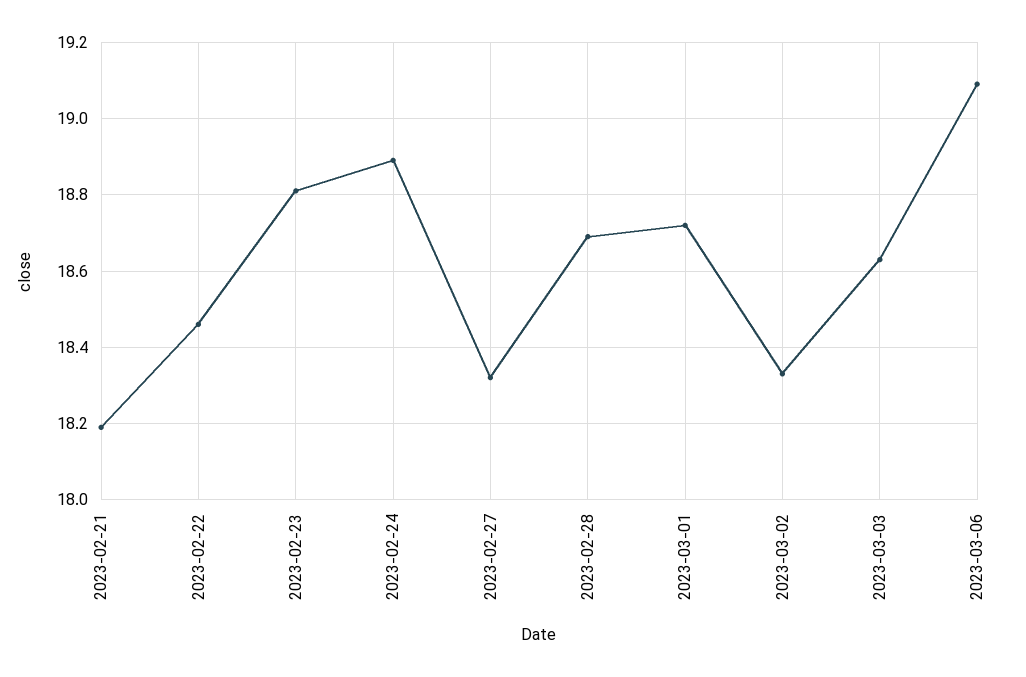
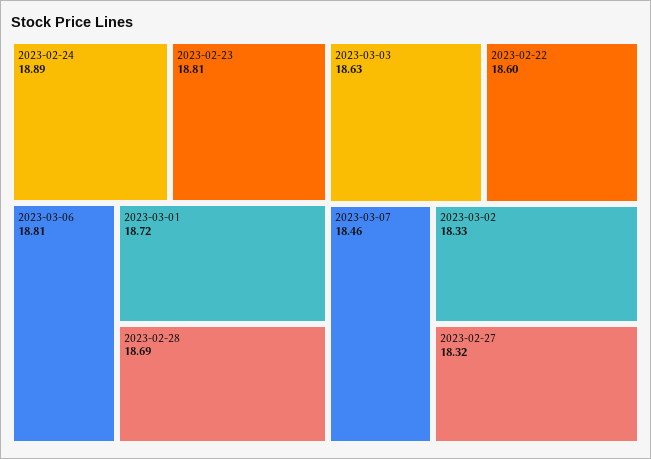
2023-02-21: 18.2 -> none
2023-02-22: 18.45 -> 18.6
2023-03-06: 19.1 -> 18.81
2023-03-07: none -> 18.46

